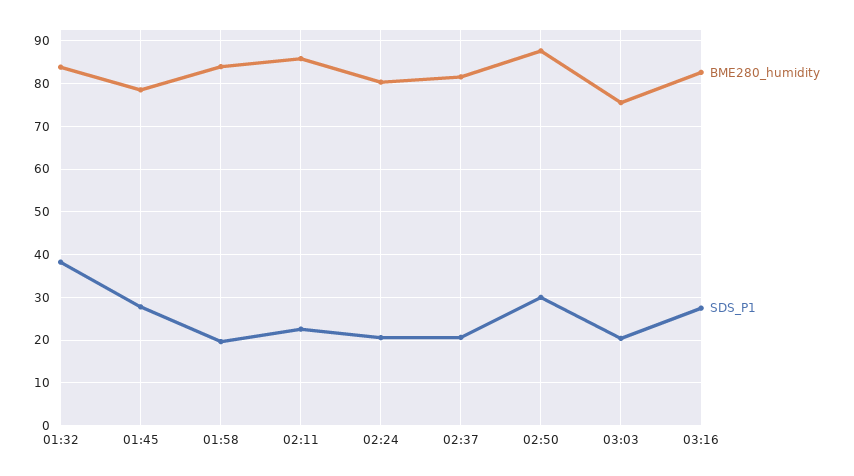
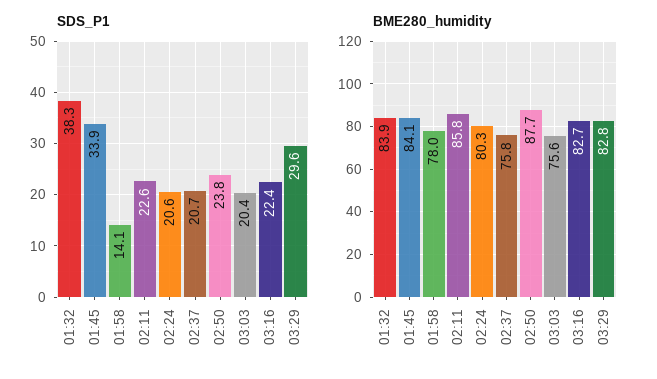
BME280_humidity, 01:45: 78 -> 84.1
SDS_P1, 01:45: 28 -> 33.9
BME280_humidity, 01:58: 84 -> 78
SDS_P1, 01:58: 20 -> 14.1
BME280_humidity, 02:37: 82 -> 75.8
SDS_P1, 02:50: 30 -> 23.8
SDS_P1, 03:16: 28 -> 22.4
SDS_P1, 03:29: none -> 29.6
BME280_humidity, 03:29: none -> 82.8

